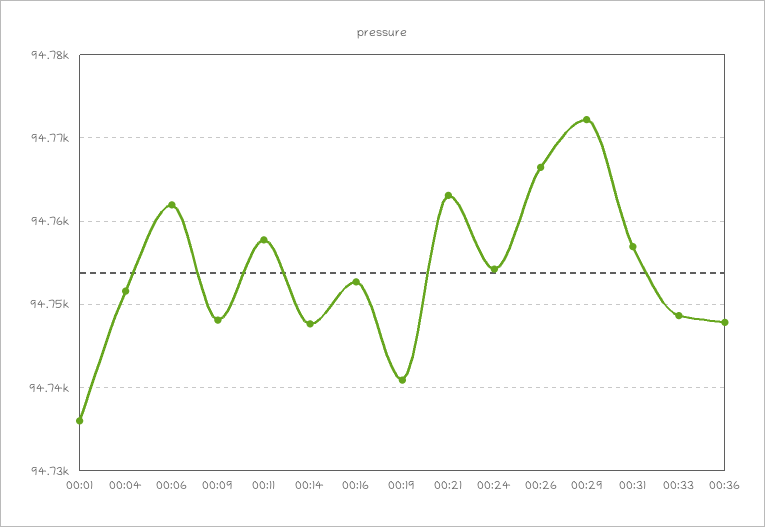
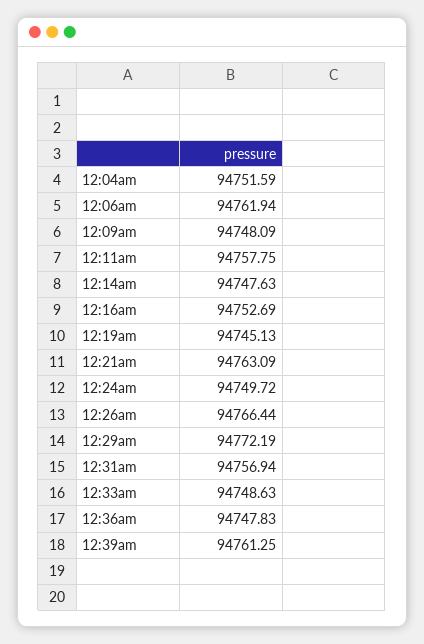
00:01: 94736 -> none
00:19: 94741 -> 94745.13
00:24: 94754 -> 94749.72
12:39am: none -> 94761.25

